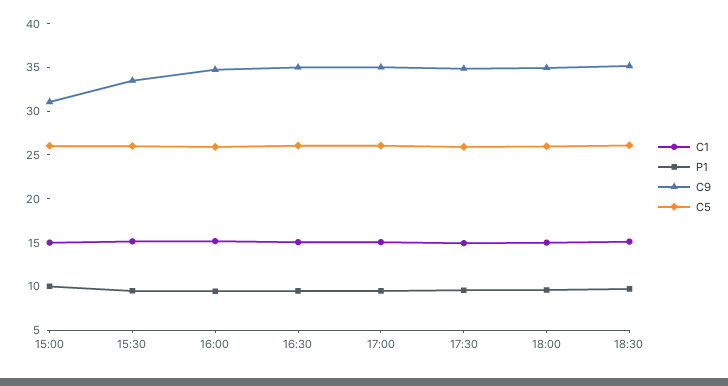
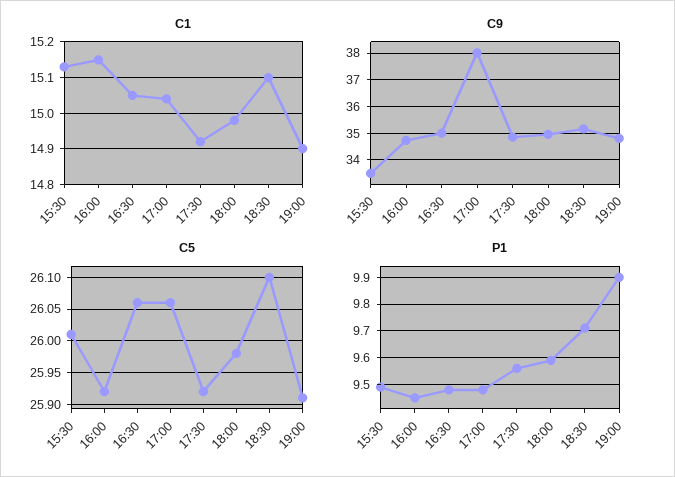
C1, 15:00: 15 -> none
P1, 15:00: 10 -> none
C9, 15:00: 31 -> none
C5, 15:00: 26 -> none
C9, 17:00: 35 -> 38
C1, 19:00: none -> 14.9
C9, 19:00: none -> 34.75
C5, 19:00: none -> 25.91
P1, 19:00: none -> 9.9

